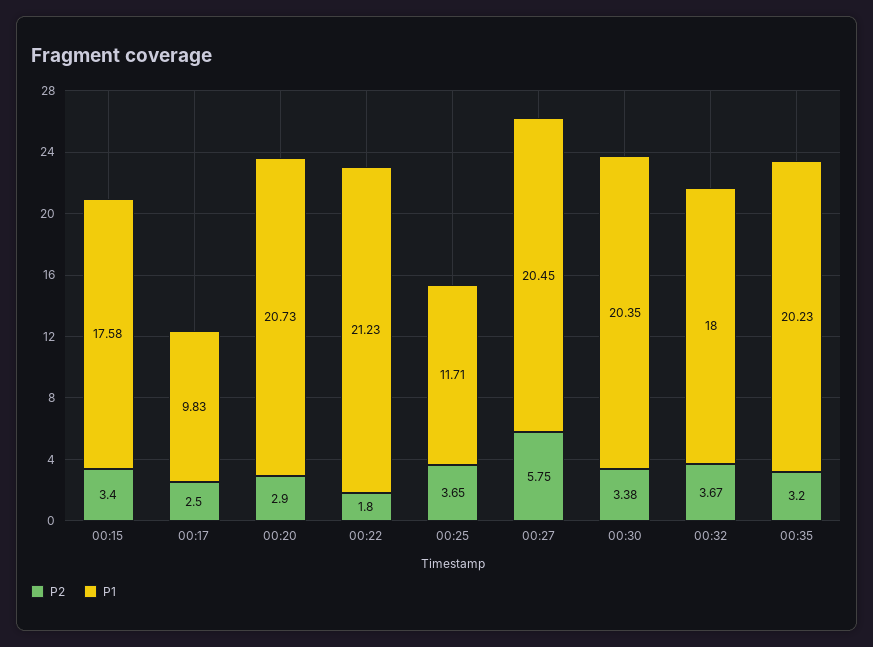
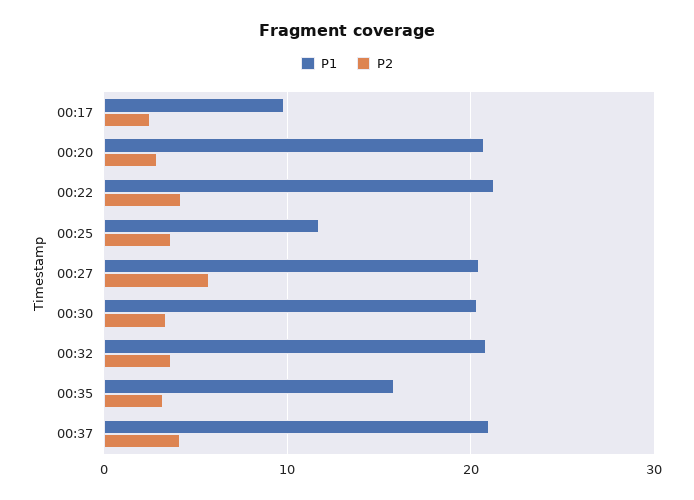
P2, 00:15: 3.4 -> none
P1, 00:15: 17.58 -> none
P2, 00:22: 1.8 -> 4
P1, 00:32: 18 -> 21
P1, 00:35: 20.23 -> 16
P1, 00:37: none -> 21
P2, 00:37: none -> 4

